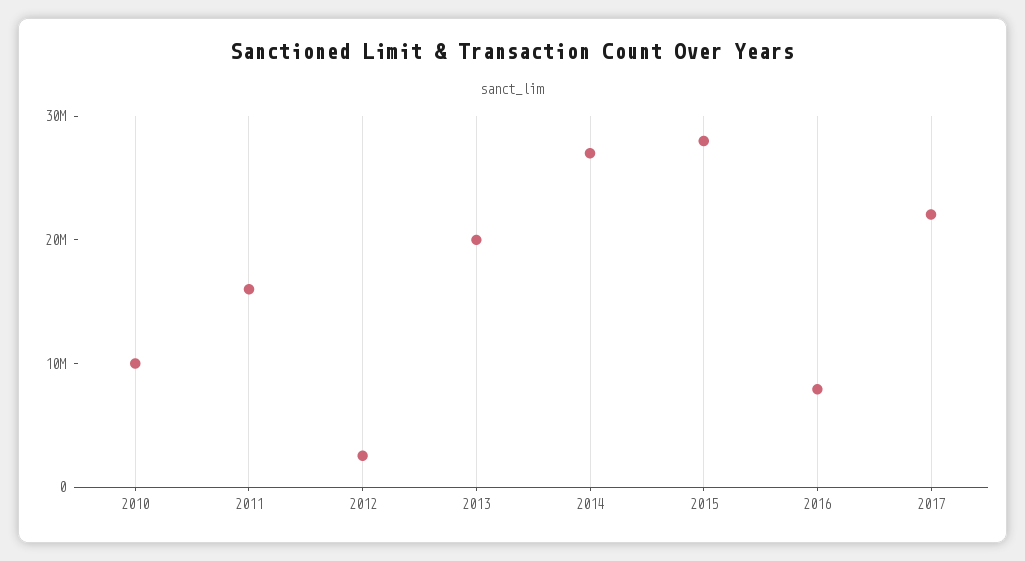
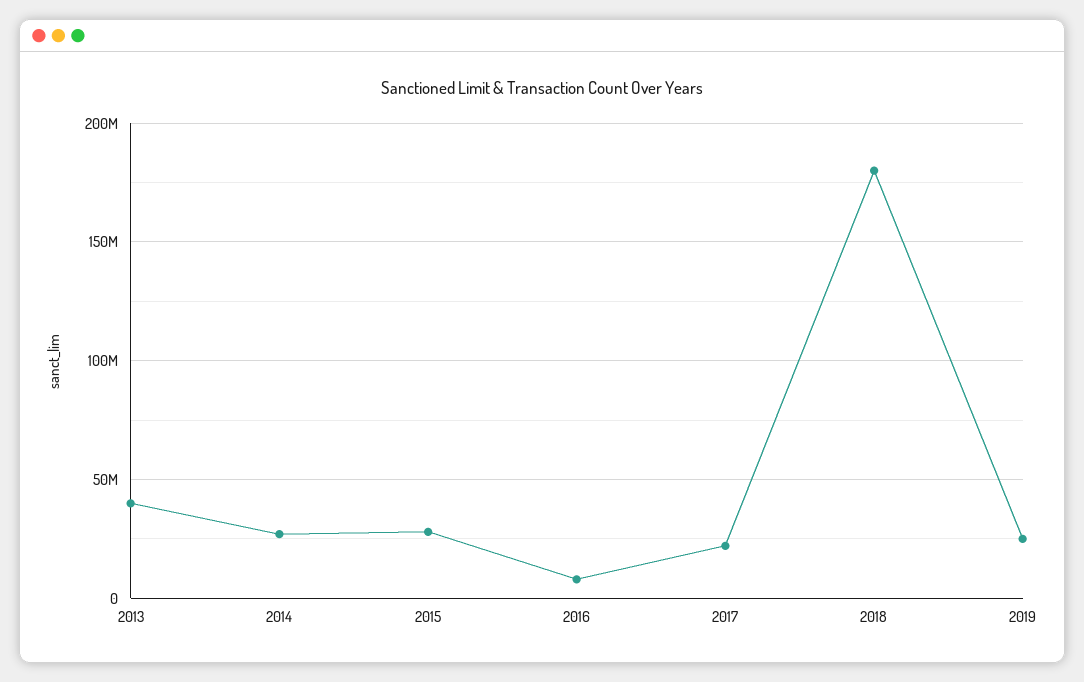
2010: 10000000 -> none
2011: 16000000 -> none
2012: 2000000 -> none
2013: 20000000 -> 40000000
2018: none -> 180000000
2019: none -> 25000000

